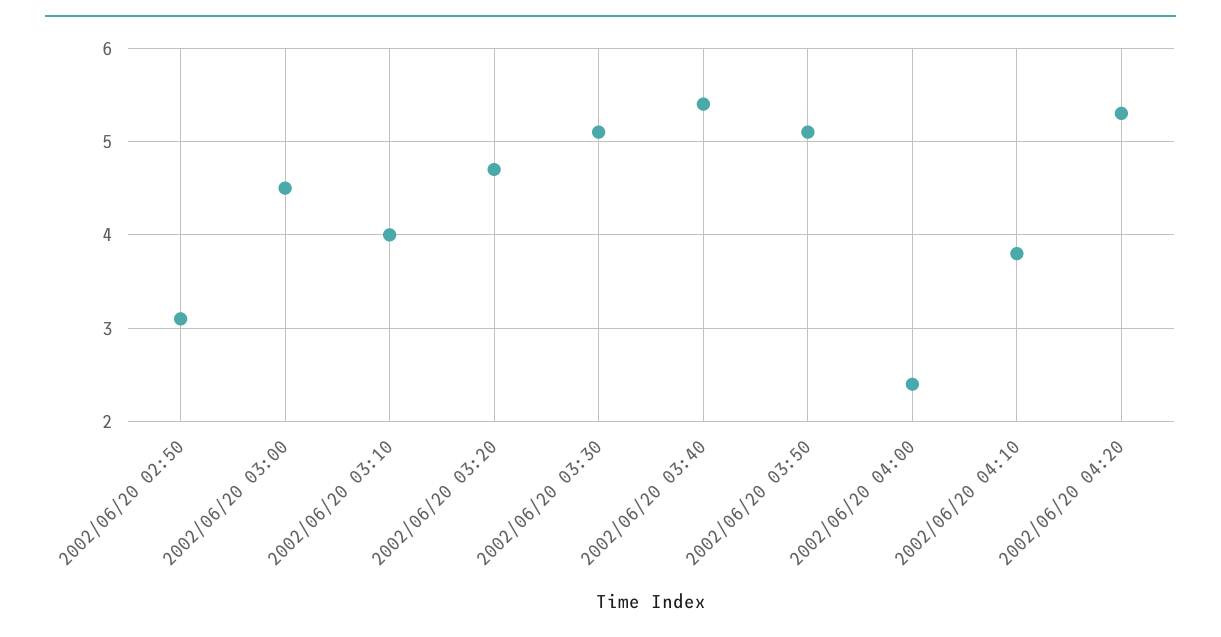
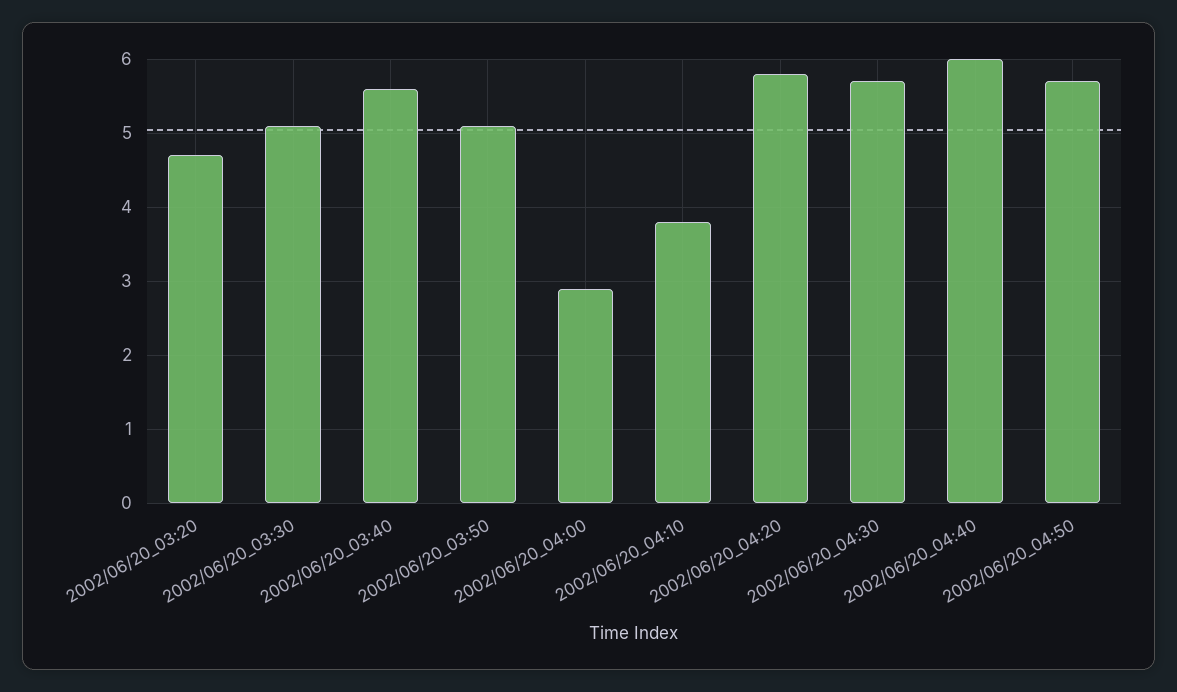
2002/06/20 02:50: 3.1 -> none
2002/06/20 03:00: 4.5 -> none
2002/06/20 03:10: 4 -> none
2002/06/20 03:40: 5.4 -> 5.6
2002/06/20 04:00: 2.4 -> 2.9
2002/06/20 04:20: 5.3 -> 5.8
2002/06/20_04:30: none -> 5.7
2002/06/20_04:40: none -> 6
2002/06/20_04:50: none -> 5.7

